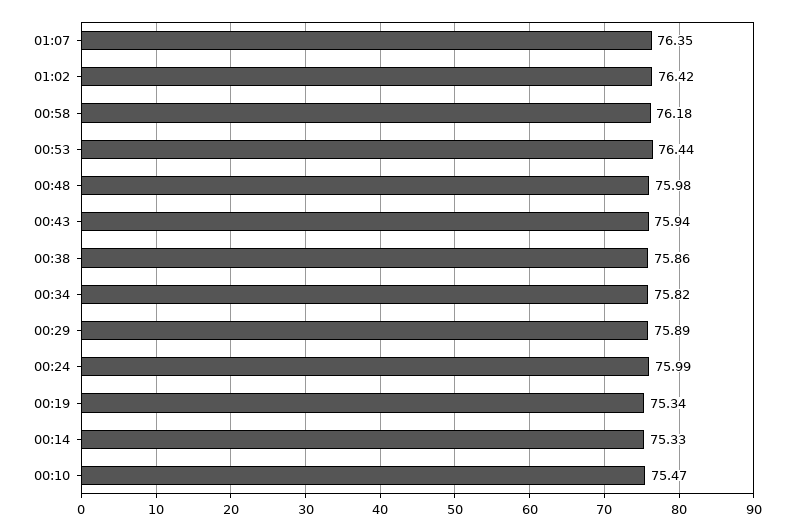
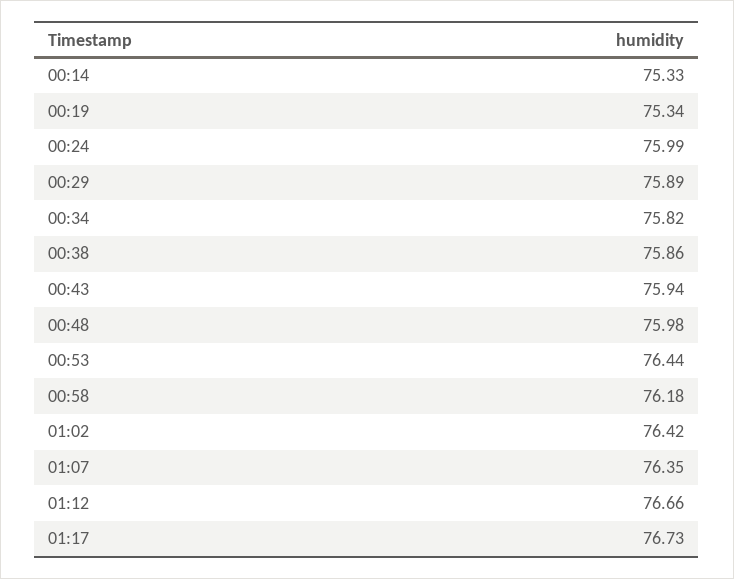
00:10: 75.47 -> none
01:12: none -> 76.66
01:17: none -> 76.73

